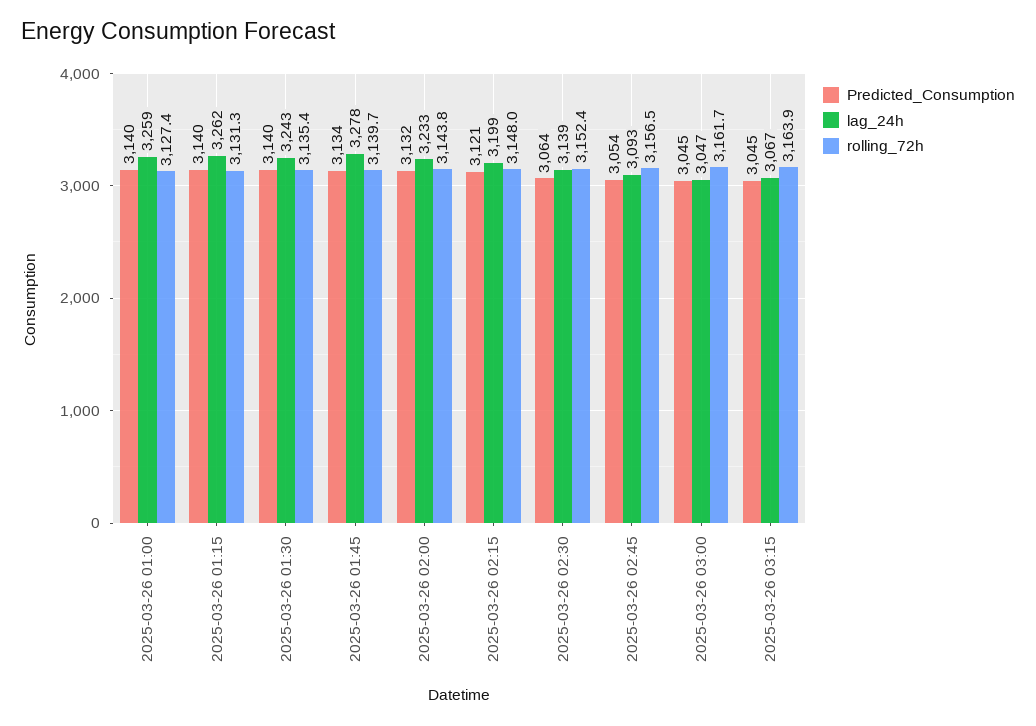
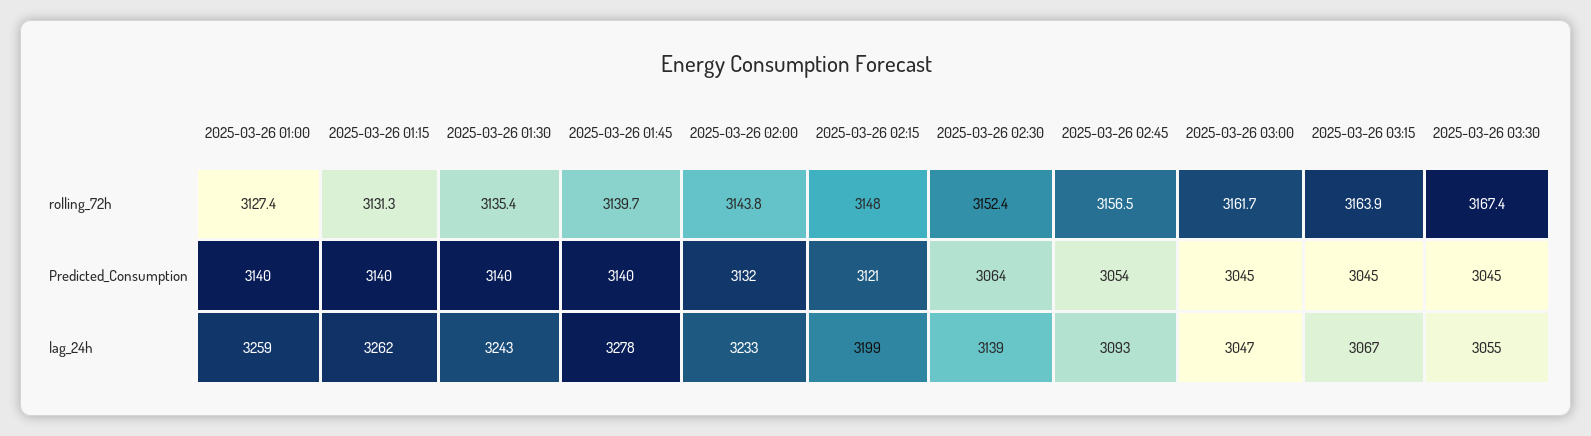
Predicted_Consumption, 2025-03-26 01:45: 3134 -> 3140
rolling_72h, 2025-03-26 03:30: none -> 3167.4
Predicted_Consumption, 2025-03-26 03:30: none -> 3045
lag_24h, 2025-03-26 03:30: none -> 3055

